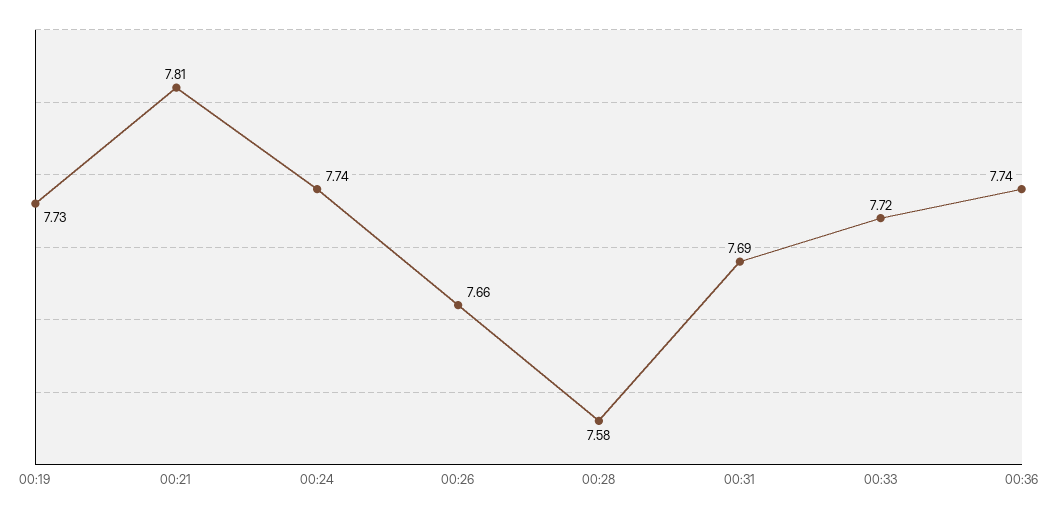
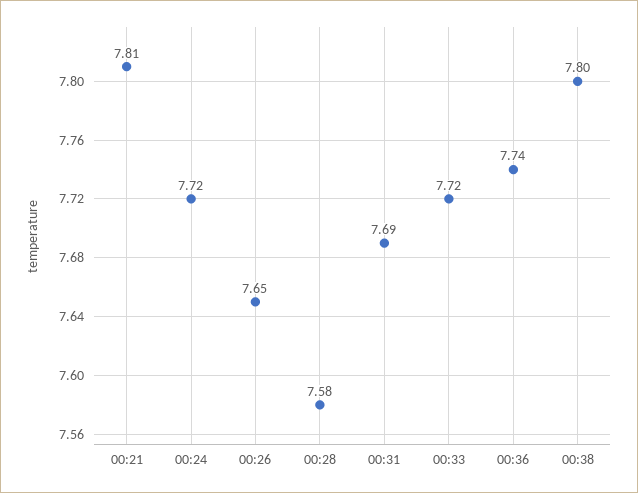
00:19: 7.73 -> none
00:24: 7.74 -> 7.72
00:26: 7.66 -> 7.65
00:38: none -> 7.8

